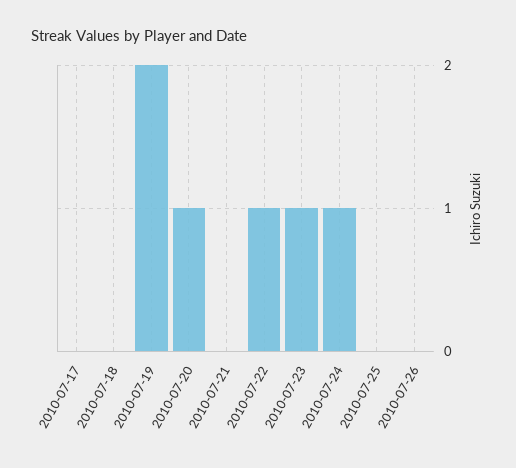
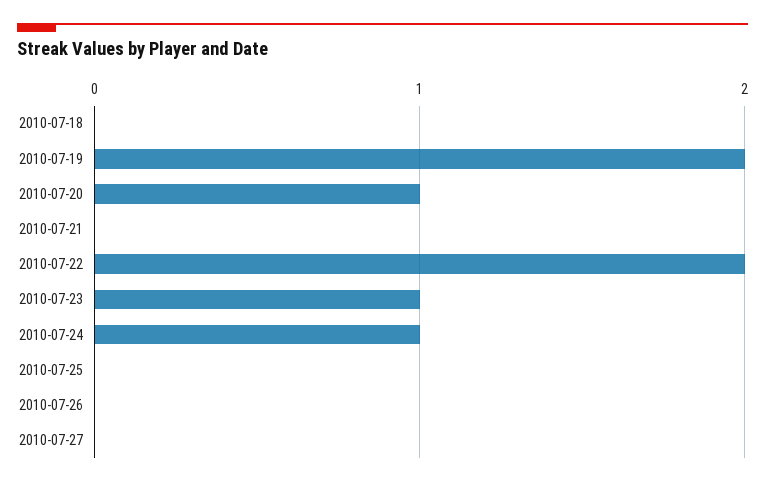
2010-07-17: 0 -> none
2010-07-22: 1 -> 2
2010-07-27: none -> 0

